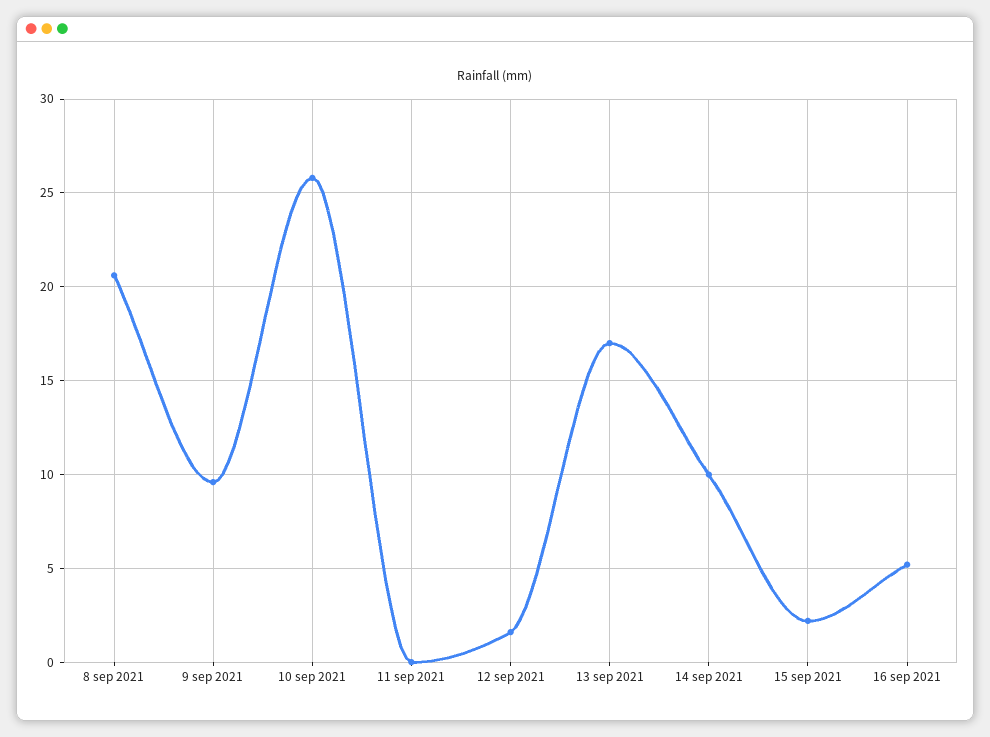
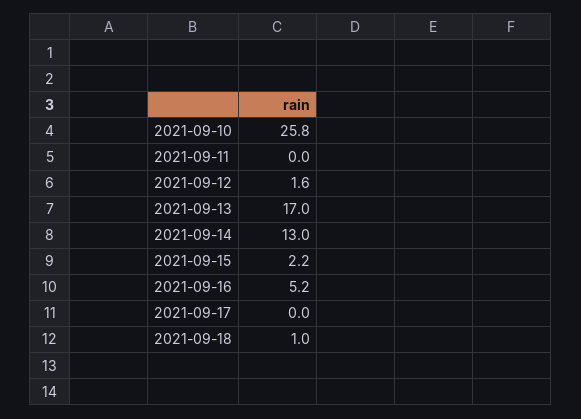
8 sep 2021: 20.5 -> none
9 sep 2021: 9.5 -> none
14 sep 2021: 10 -> 13
2021-09-17: none -> 0
2021-09-18: none -> 1

